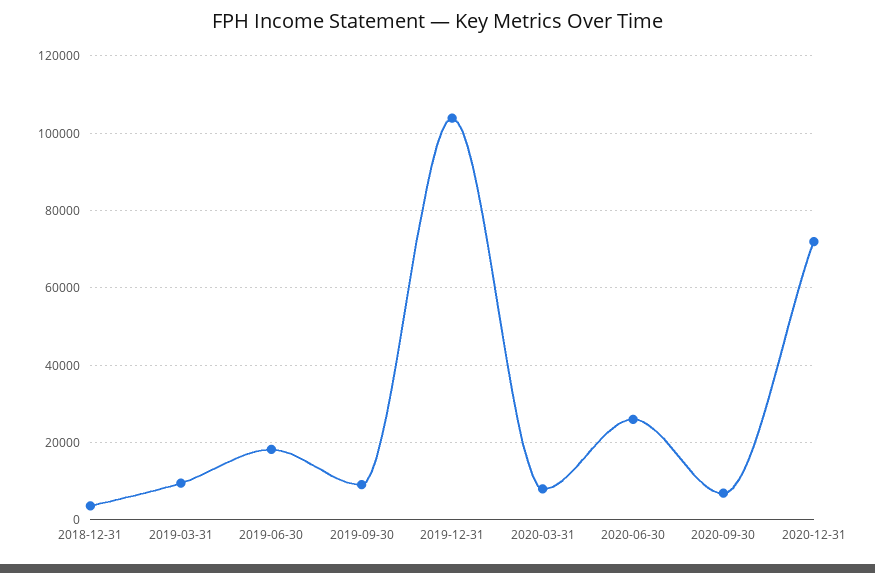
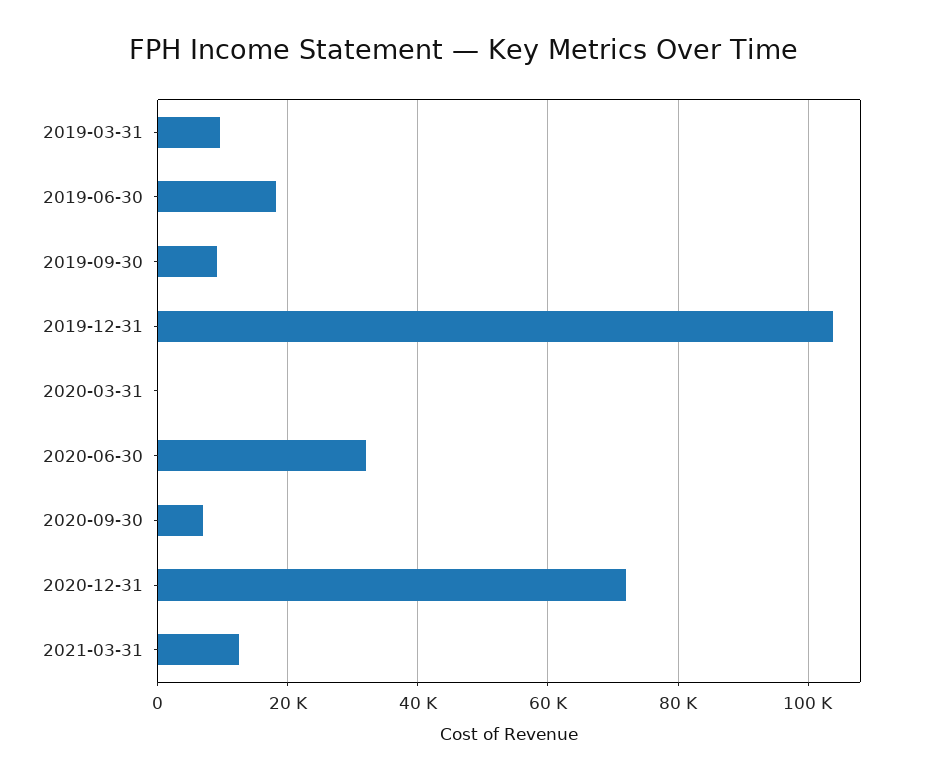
2018-12-31: 4000 -> none
2020-03-31: 8000 -> 0
2020-06-30: 26000 -> 32000
2021-03-31: none -> 12000

